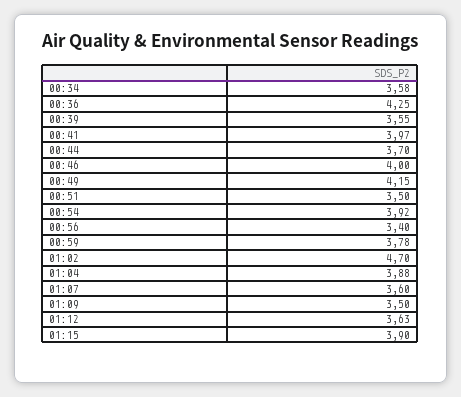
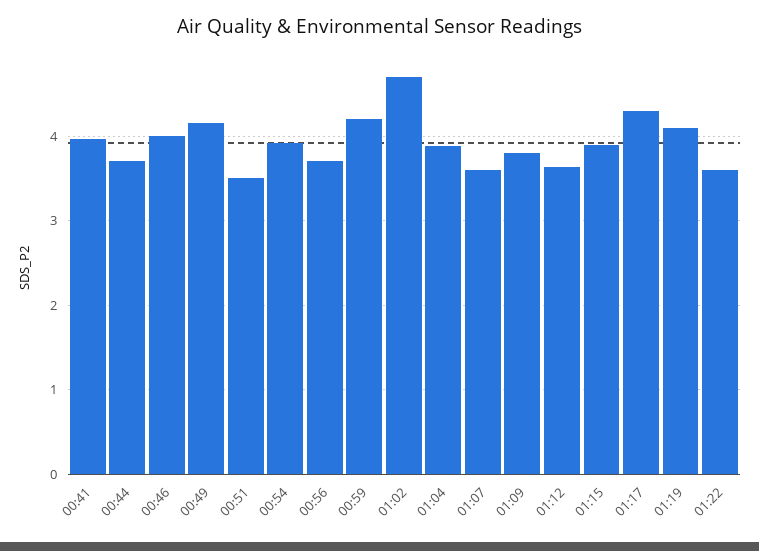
00:34: 3.58 -> none
00:36: 4.25 -> none
00:39: 3.55 -> none
00:56: 3.4 -> 3.7
00:59: 3.78 -> 4.2
01:09: 3.5 -> 3.8
01:17: none -> 4.3
01:19: none -> 4.1
01:22: none -> 3.6

